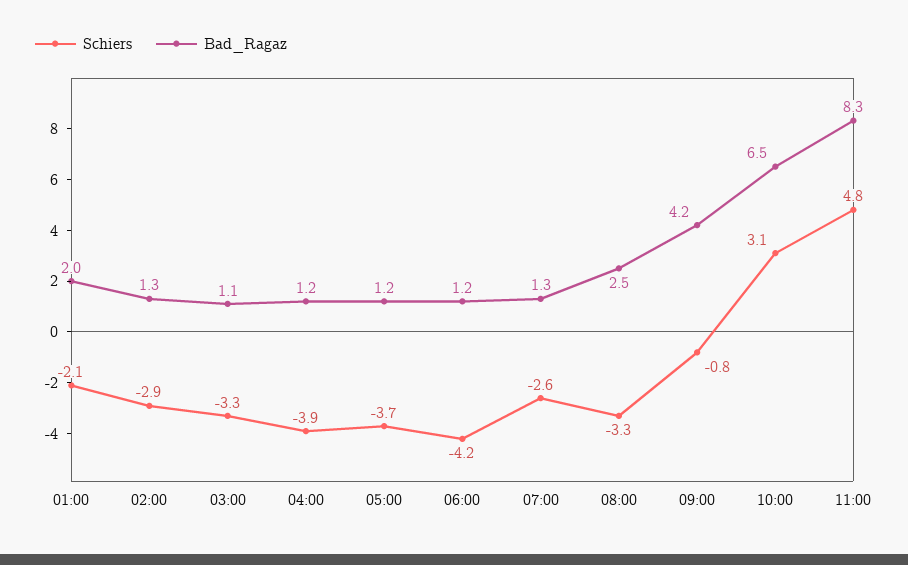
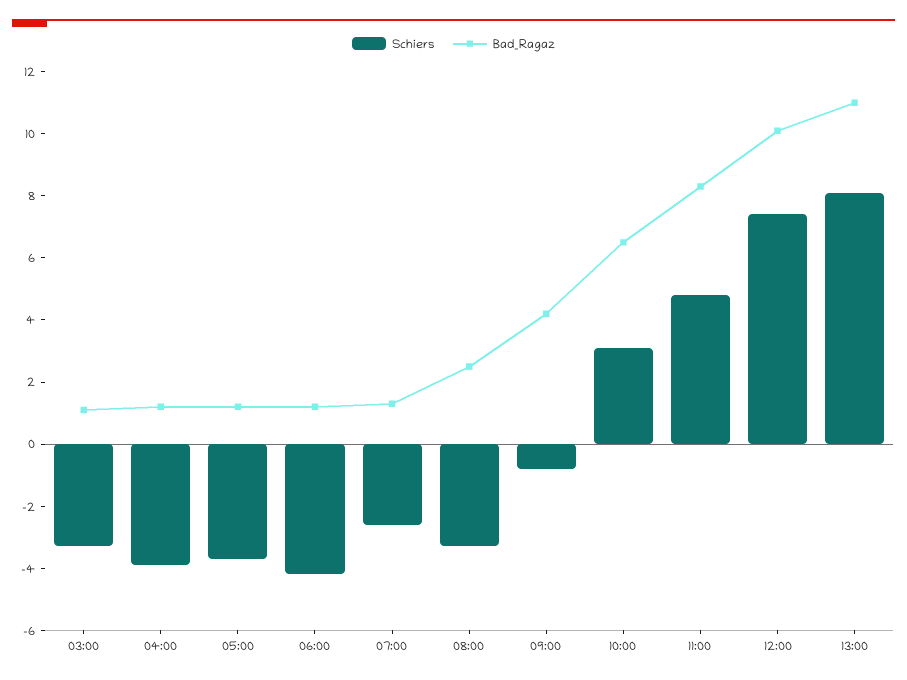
Schiers, 01:00: -2.1 -> none
Bad_Ragaz, 01:00: 2 -> none
Schiers, 02:00: -2.9 -> none
Bad_Ragaz, 02:00: 1.3 -> none
Schiers, 12:00: none -> 7.5
Bad_Ragaz, 12:00: none -> 10
Schiers, 13:00: none -> 8
Bad_Ragaz, 13:00: none -> 11

